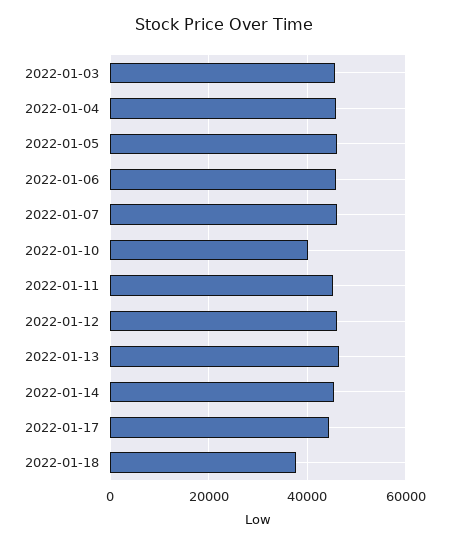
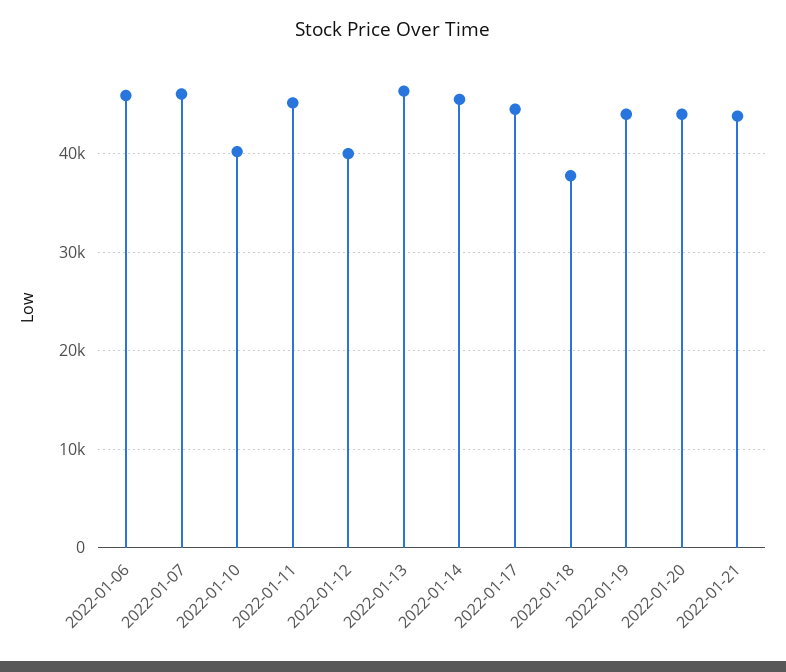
2022-01-03: 46000 -> none
2022-01-04: 46000 -> none
2022-01-05: 46000 -> none
2022-01-12: 46000 -> 40000
2022-01-19: none -> 44000
2022-01-20: none -> 44000
2022-01-21: none -> 44000

